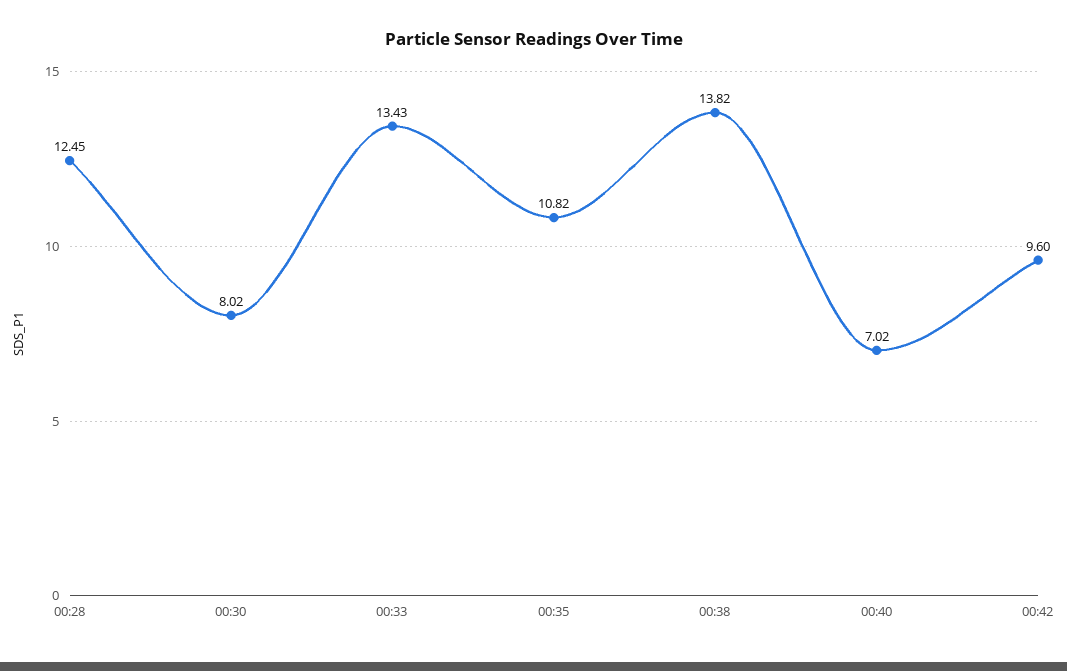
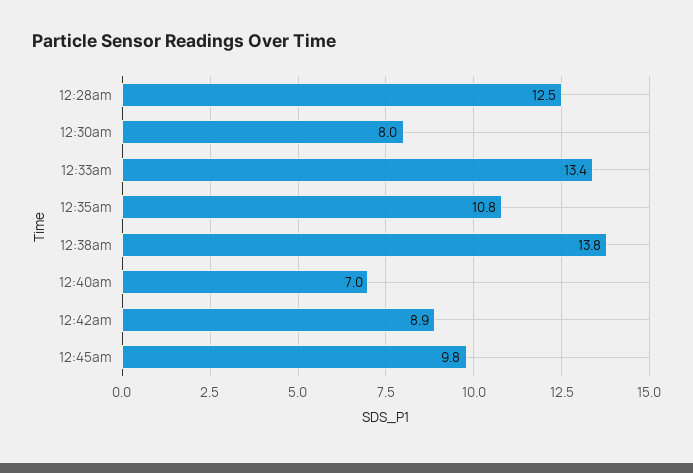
00:42: 9.6 -> 8.9
12:45am: none -> 9.8

